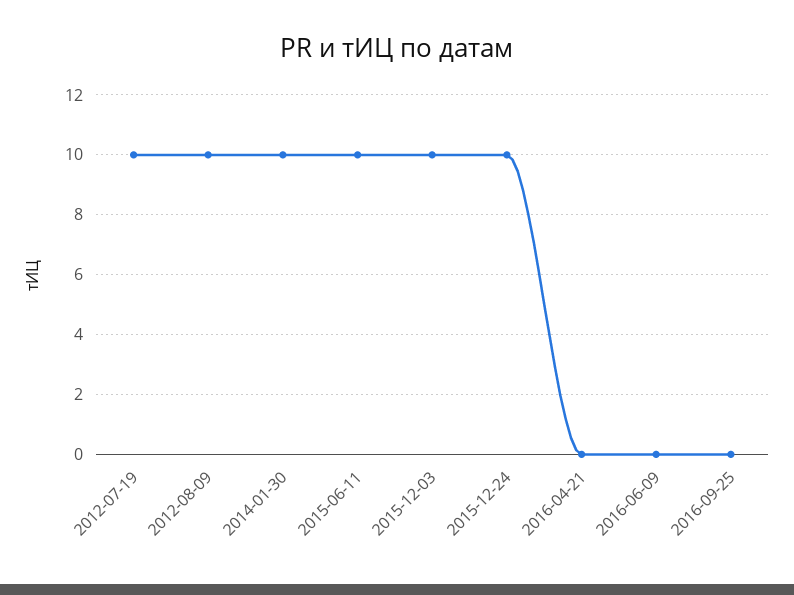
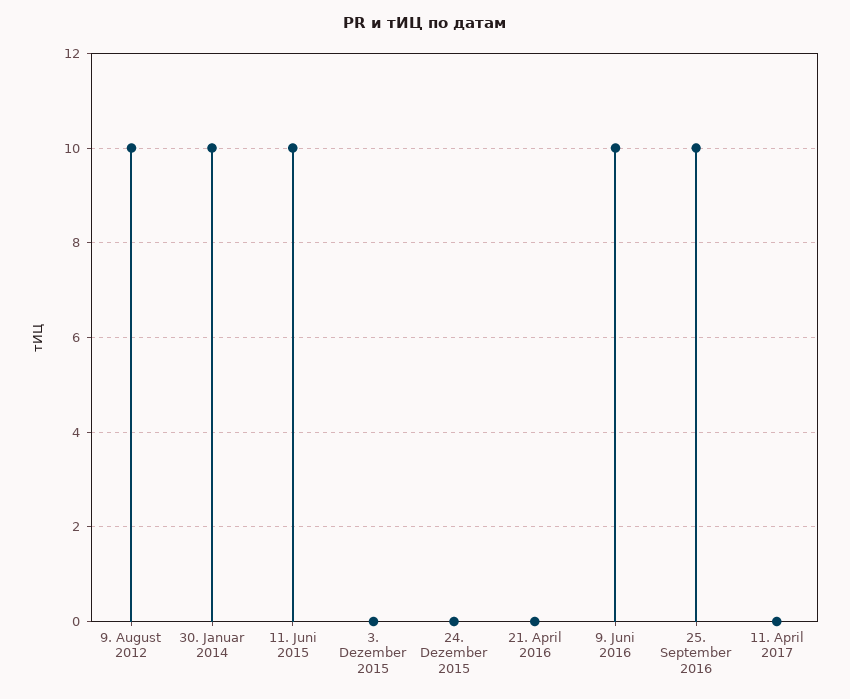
2012-07-19: 10 -> none
2015-12-03: 10 -> 0
2015-12-24: 10 -> 0
2016-06-09: 0 -> 10
2016-09-25: 0 -> 10
11. April 2017: none -> 0

